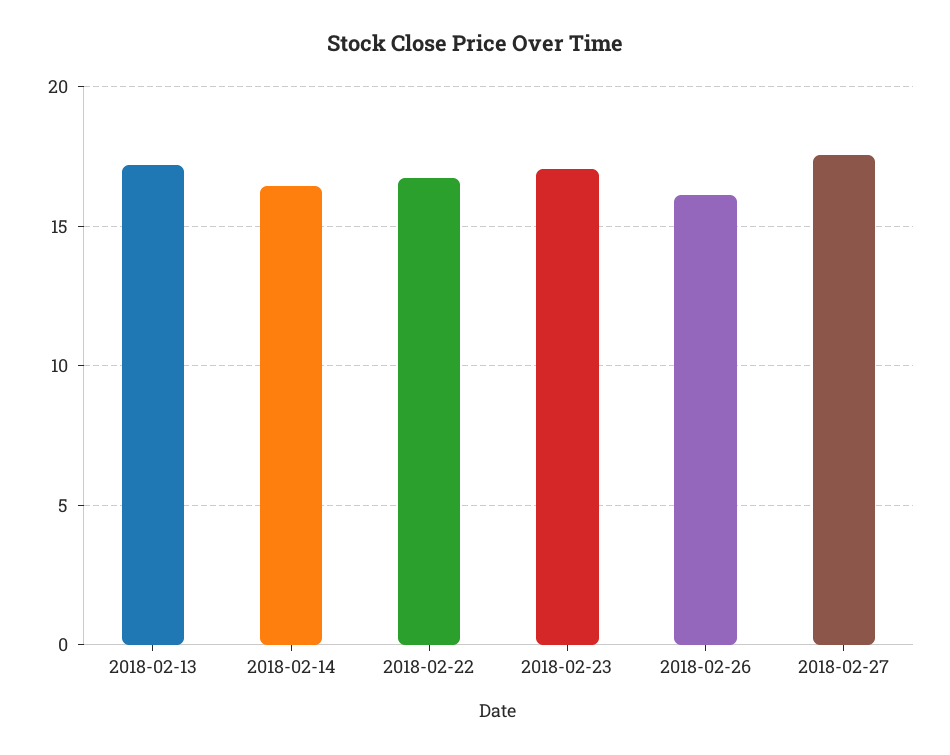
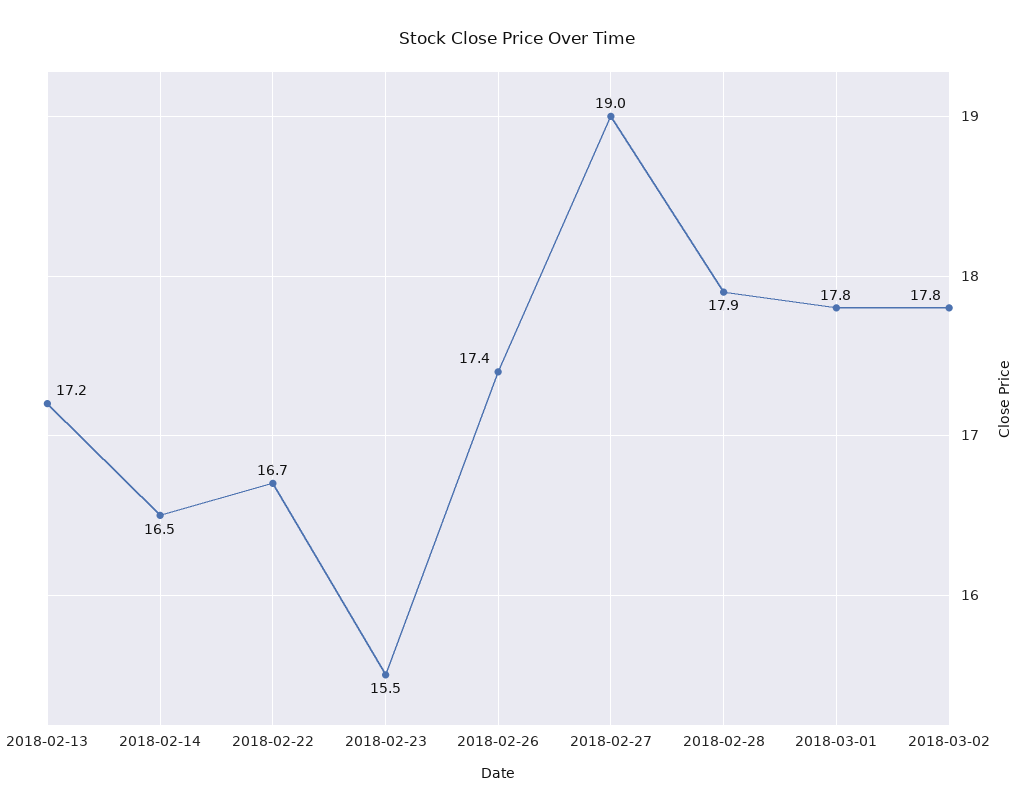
2018-02-23: 17 -> 15.5
2018-02-26: 16 -> 17.4
2018-02-27: 17.5 -> 19
2018-02-28: none -> 17.9
2018-03-01: none -> 17.8
2018-03-02: none -> 17.8

